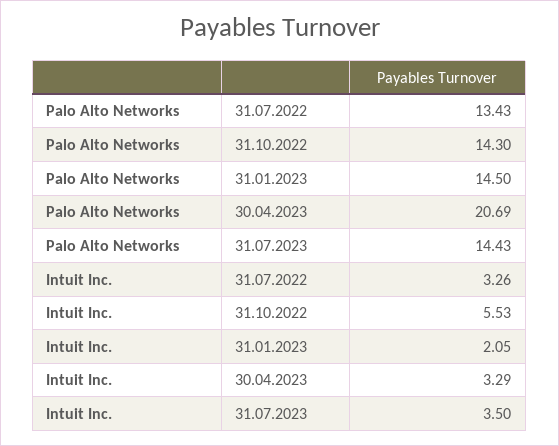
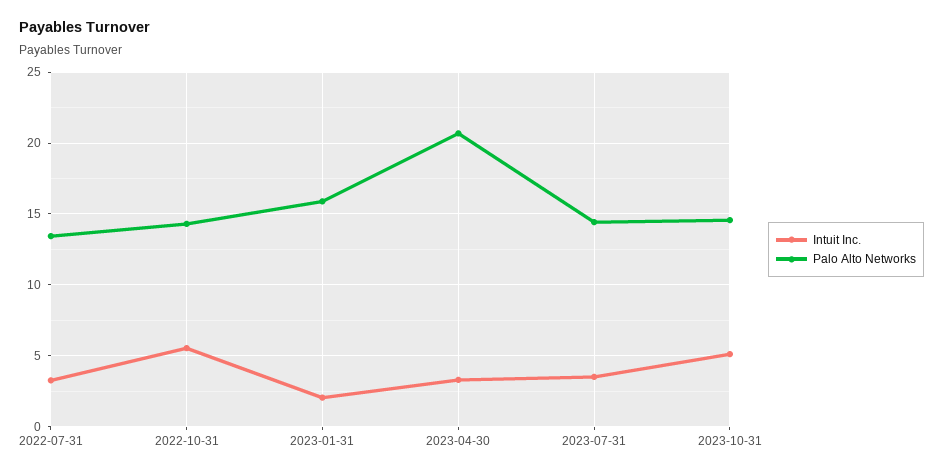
Palo Alto Networks, 31.01.2023: 14.5 -> 16
Intuit Inc., 2023-10-31: none -> 5
Palo Alto Networks, 2023-10-31: none -> 14.5

